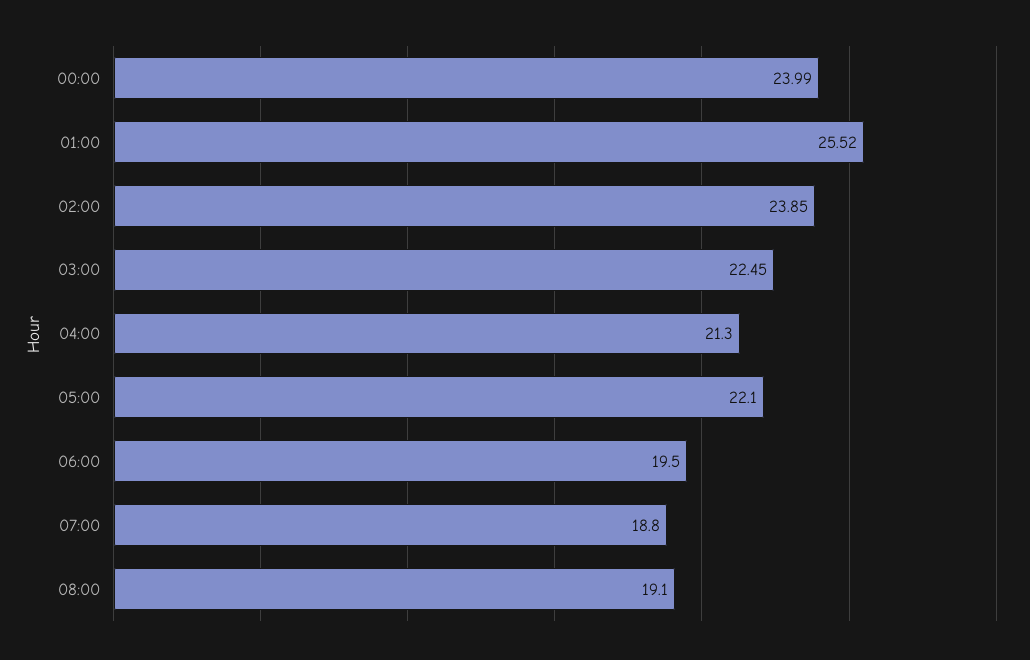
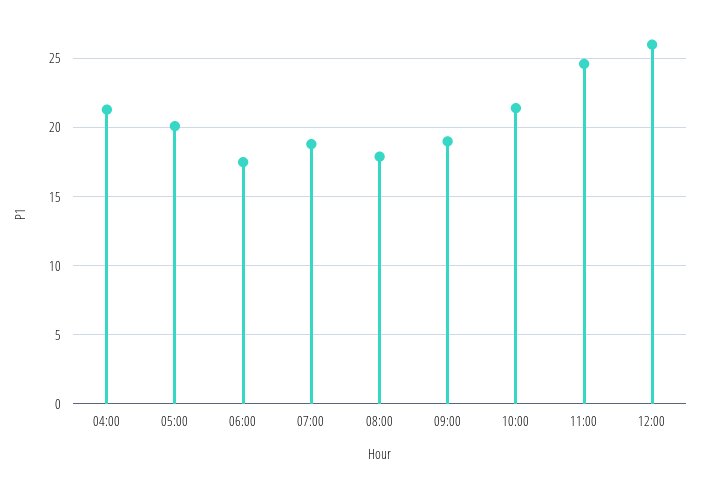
00:00: 23.99 -> none
01:00: 25.52 -> none
02:00: 23.85 -> none
03:00: 22.45 -> none
05:00: 22.1 -> 20
06:00: 19.5 -> 17.5
08:00: 19.1 -> 18
09:00: none -> 19
10:00: none -> 21.5
11:00: none -> 24.5
12:00: none -> 26

